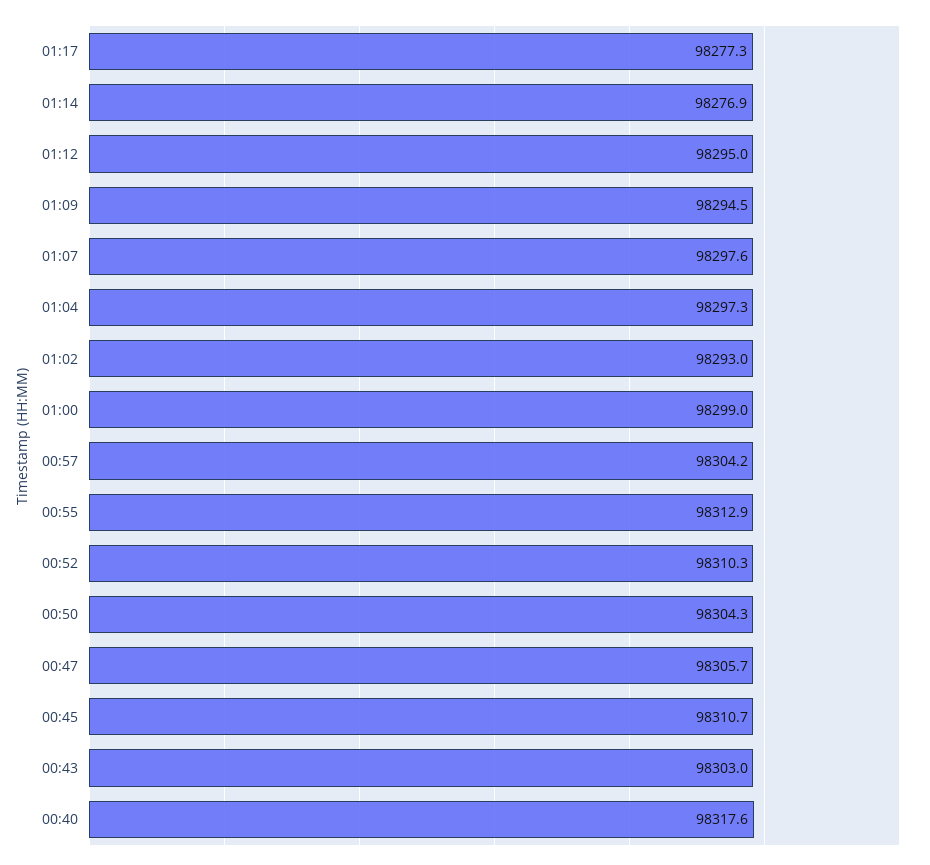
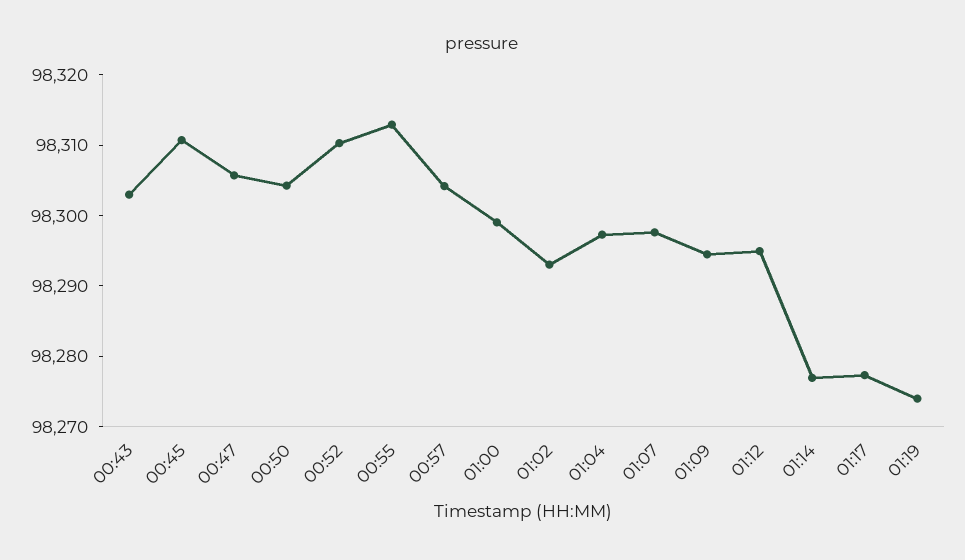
00:40: 98317.6 -> none
01:19: none -> 98274

